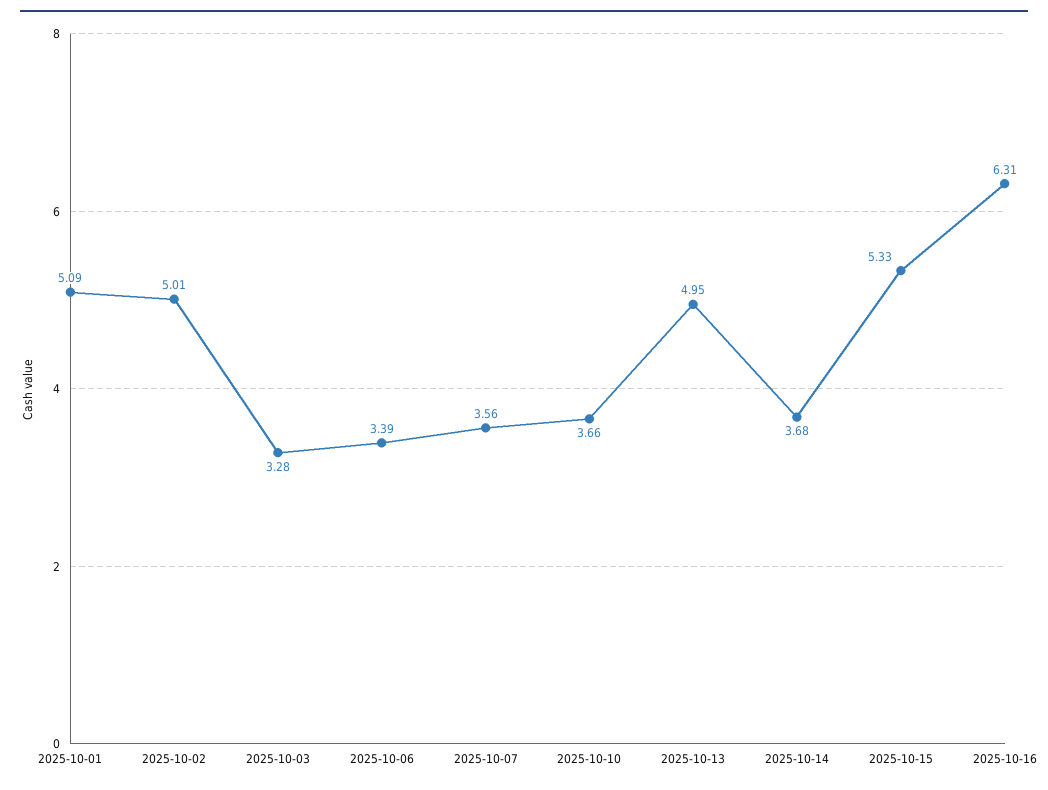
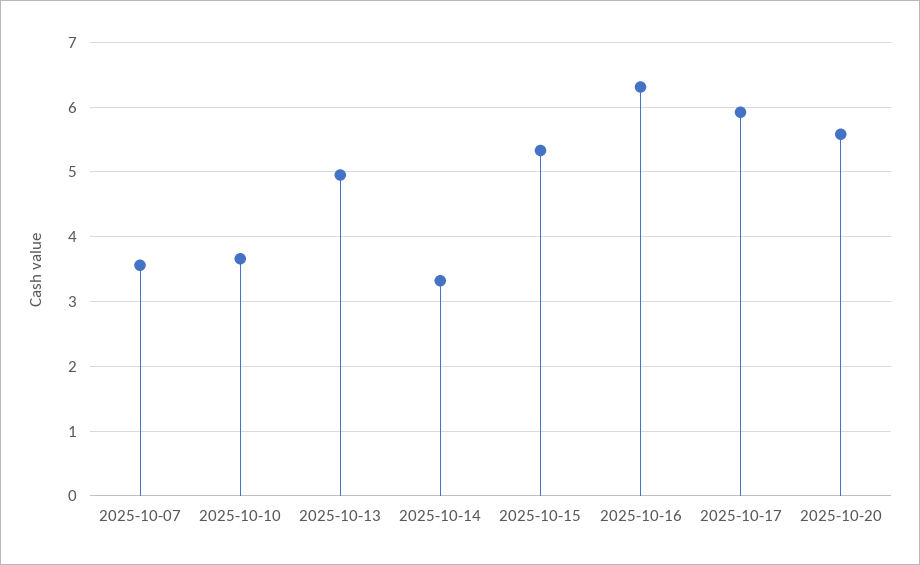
2025-10-01: 5.09 -> none
2025-10-02: 5.01 -> none
2025-10-03: 3.28 -> none
2025-10-06: 3.39 -> none
2025-10-14: 3.68 -> 3.3
2025-10-17: none -> 5.9
2025-10-20: none -> 5.6

